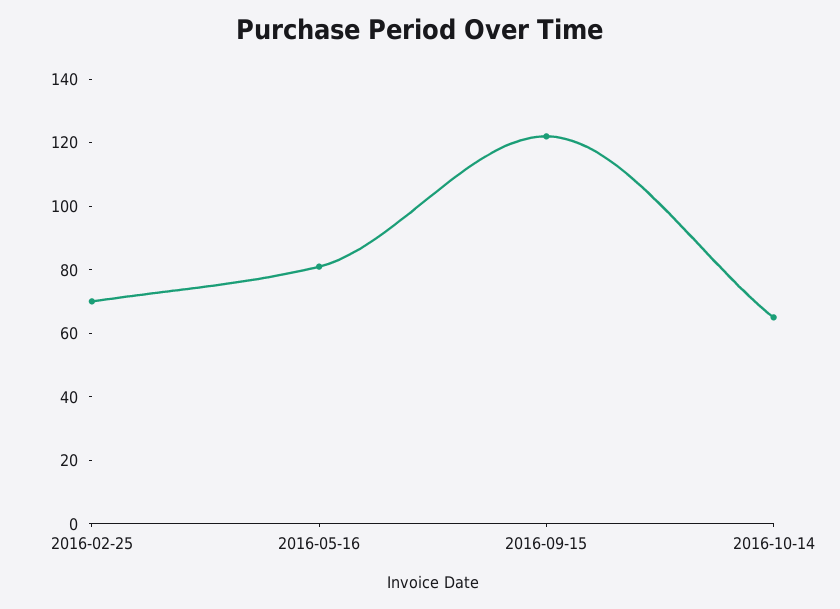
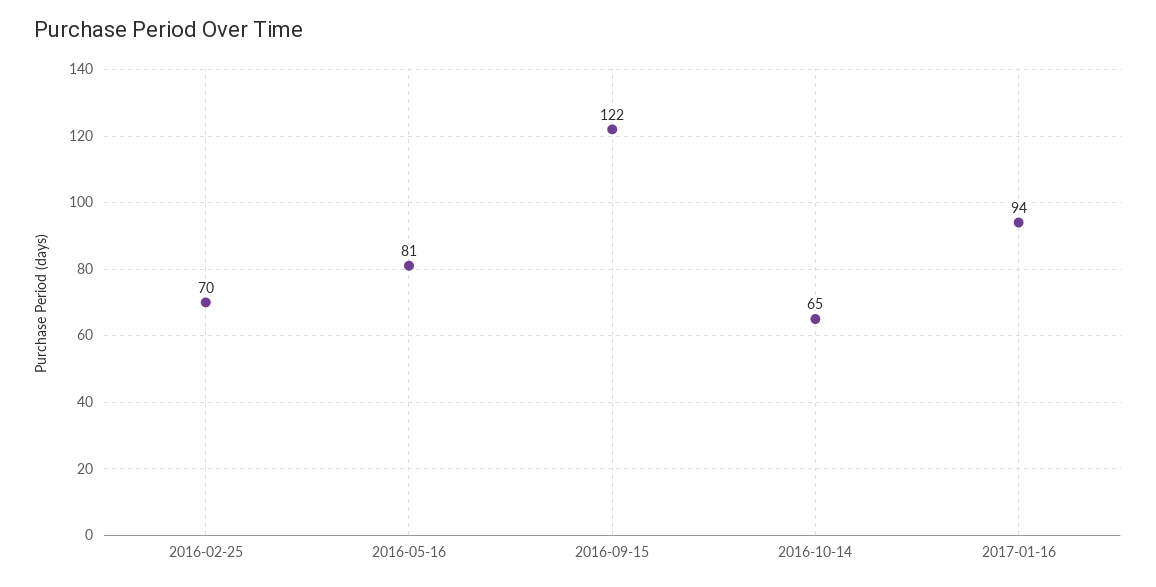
2017-01-16: none -> 94

